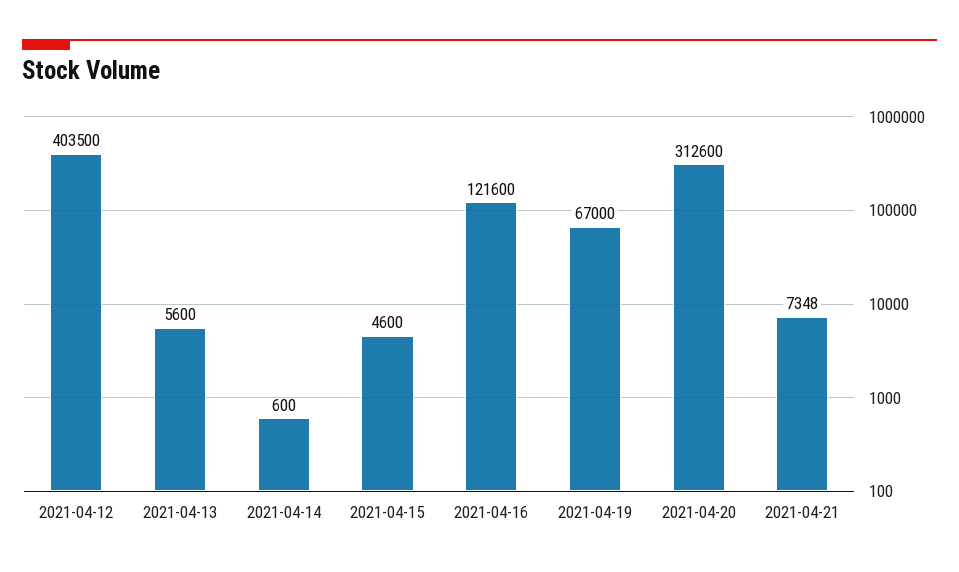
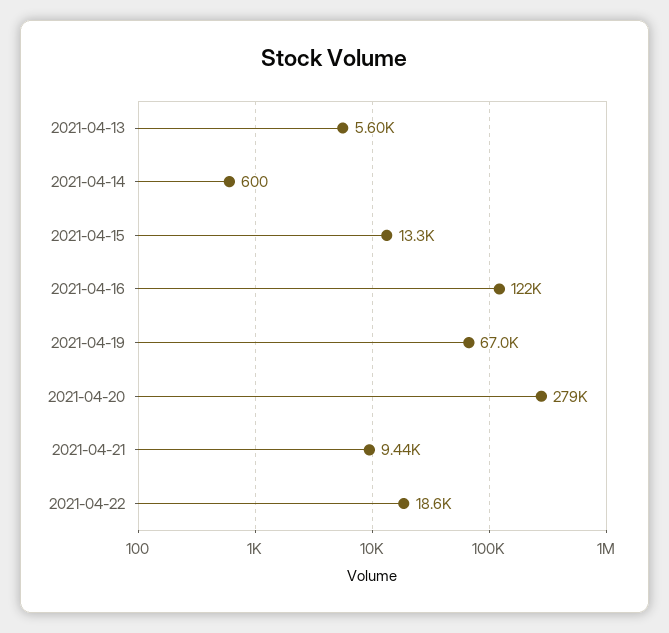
2021-04-12: 403500 -> none
2021-04-15: 4600 -> 13300
2021-04-20: 312600 -> 279000
2021-04-21: 7348 -> 9440
2021-04-22: none -> 18600

